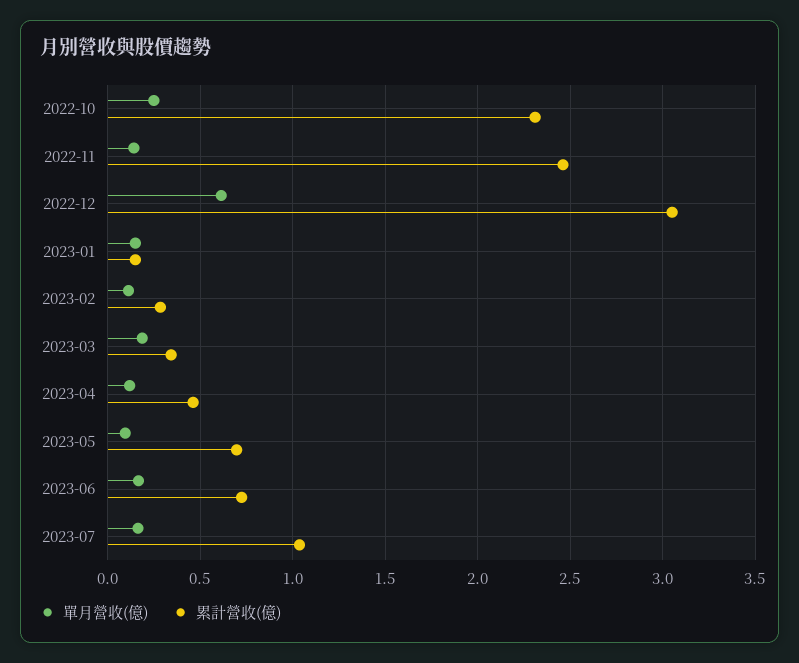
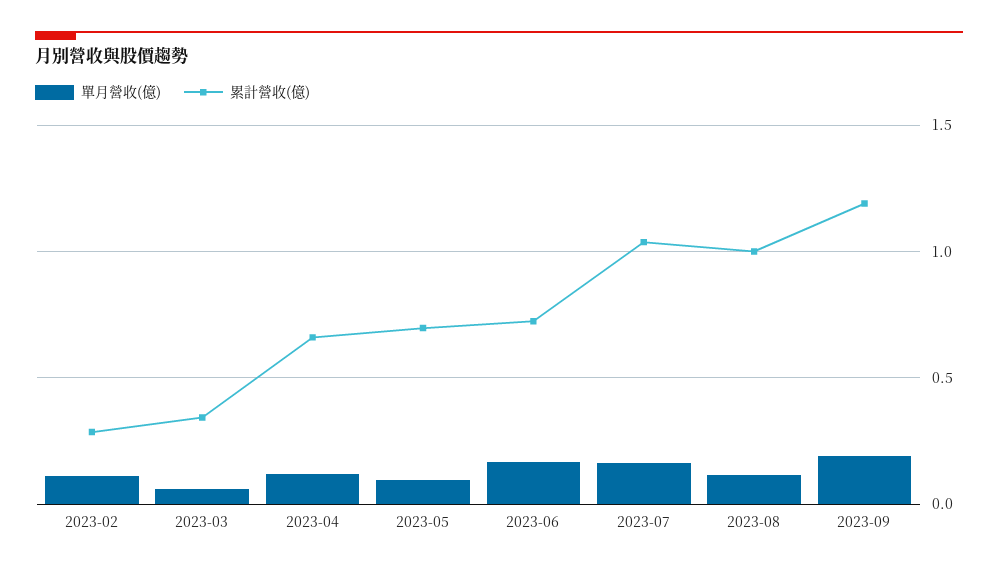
單月營收(億), 2022-10: 0.25 -> none
累計營收(億), 2022-10: 2.3 -> none
單月營收(億), 2022-11: 0.15 -> none
累計營收(億), 2022-11: 2.45 -> none
單月營收(億), 2022-12: 0.6 -> none
累計營收(億), 2022-12: 3.05 -> none
單月營收(億), 2023-01: 0.15 -> none
累計營收(億), 2023-01: 0.15 -> none
單月營收(億), 2023-03: 0.2 -> 0.05
累計營收(億), 2023-04: 0.45 -> 0.65
單月營收(億), 2023-08: none -> 0.1
累計營收(億), 2023-08: none -> 1
單月營收(億), 2023-09: none -> 0.2
累計營收(億), 2023-09: none -> 1.2

